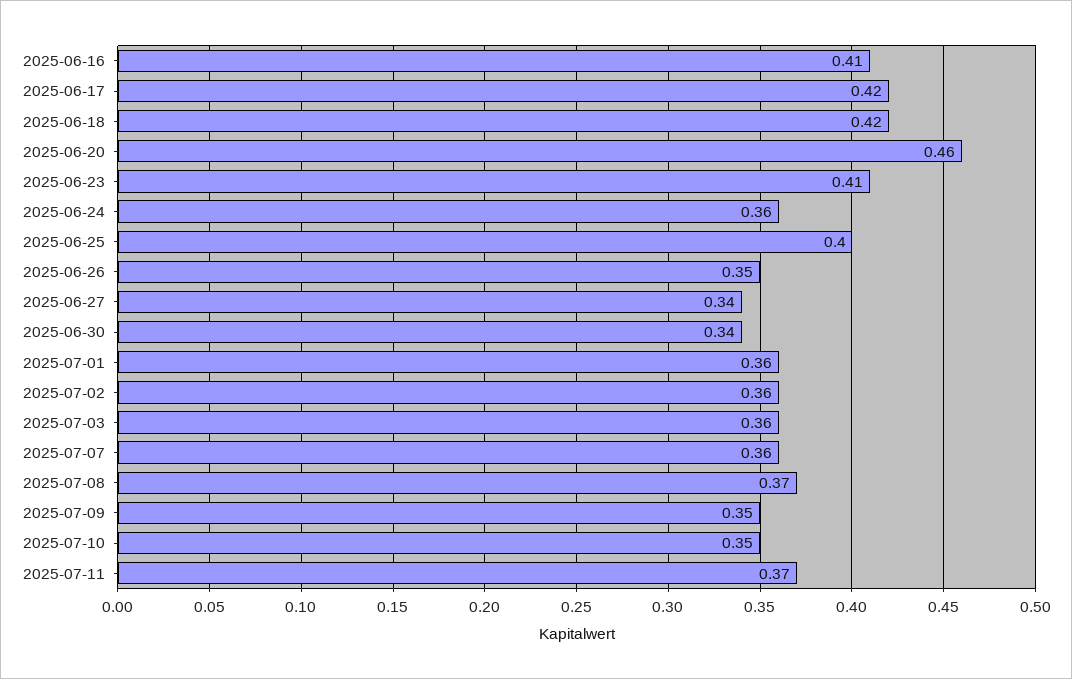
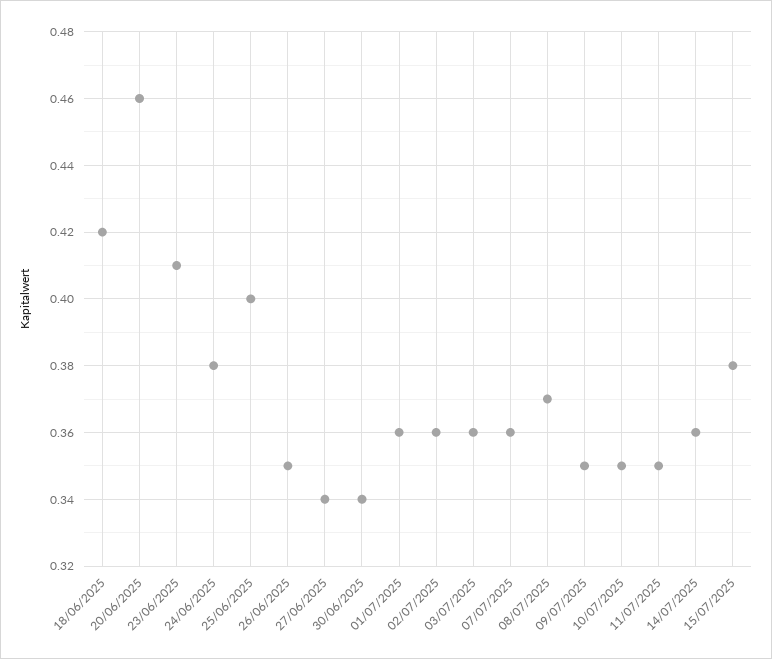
2025-06-16: 0.41 -> none
2025-06-17: 0.42 -> none
2025-06-24: 0.36 -> 0.38
2025-07-11: 0.37 -> 0.35
14/07/2025: none -> 0.36
15/07/2025: none -> 0.38

